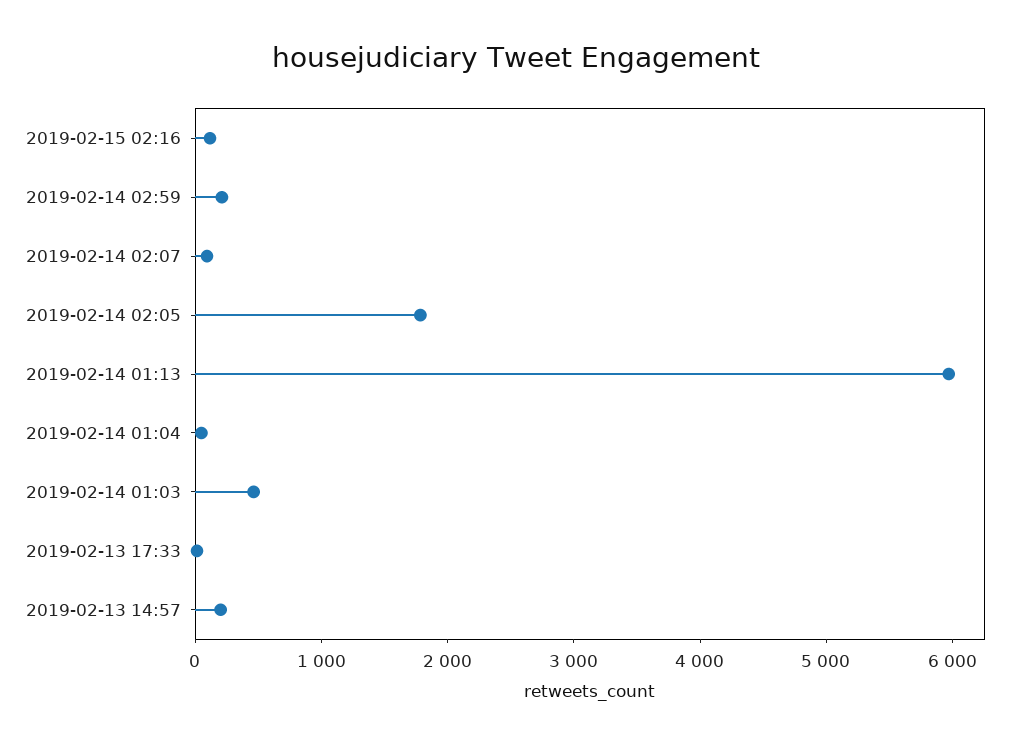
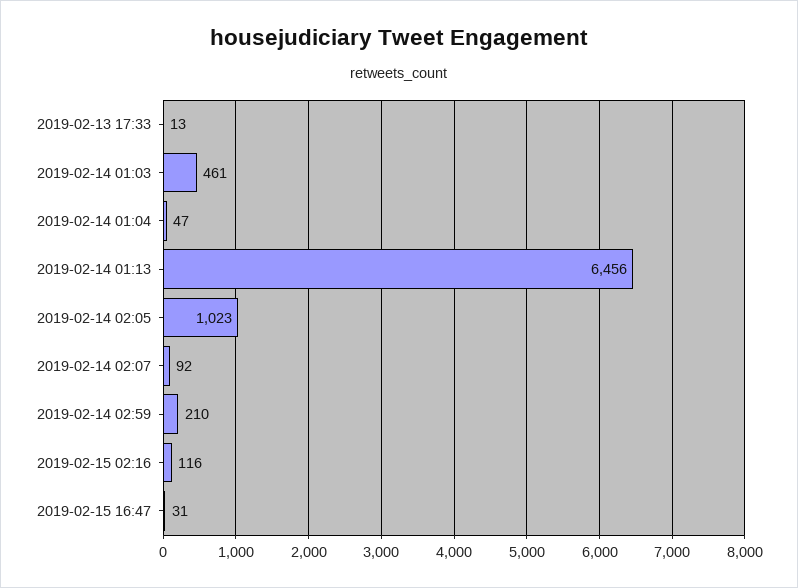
2019-02-14 02:05: 1800 -> 1023
2019-02-14 01:13: 6000 -> 6456
2019-02-13 14:57: 200 -> none
2019-02-15 16:47: none -> 31

